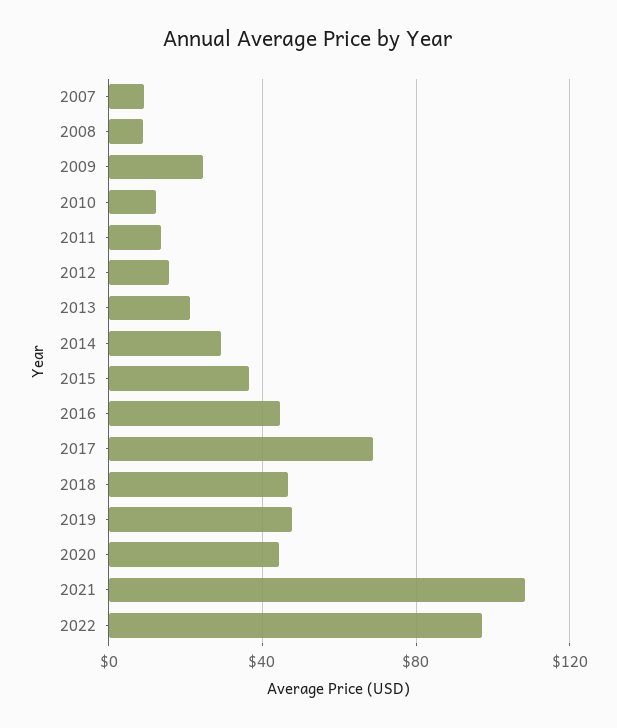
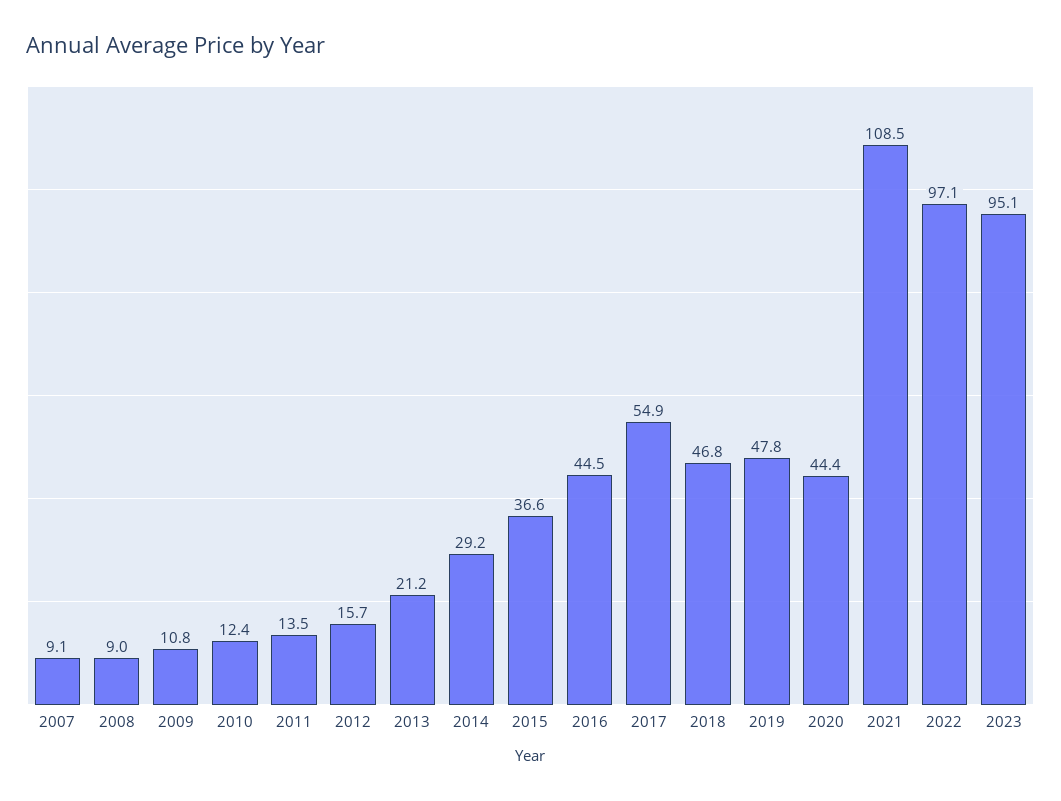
2009: 25 -> 10.8
2017: 70 -> 54.9
2023: none -> 95.1

